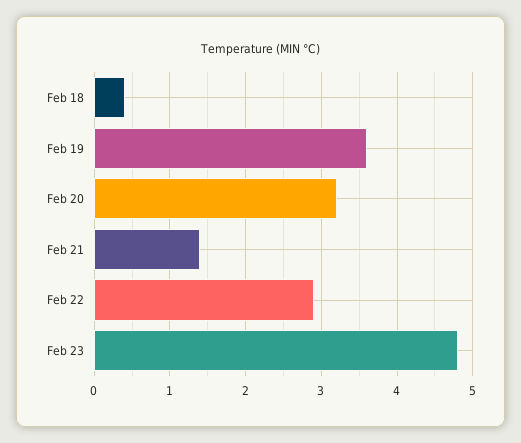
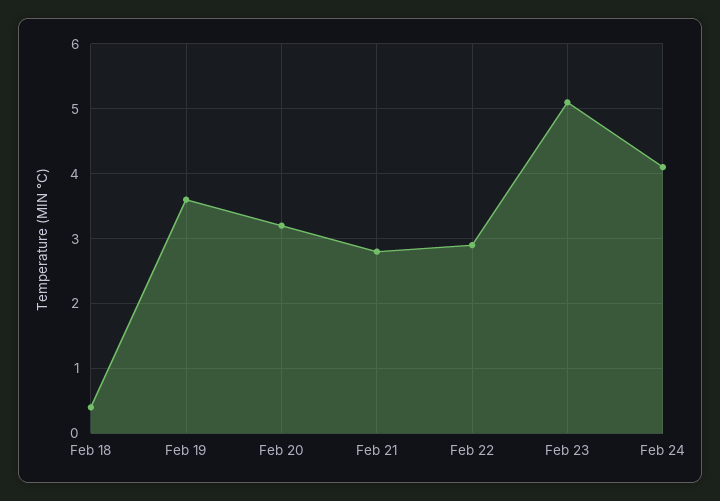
Feb 21: 1.4 -> 2.8
Feb 23: 4.8 -> 5.1
Feb 24: none -> 4.1

